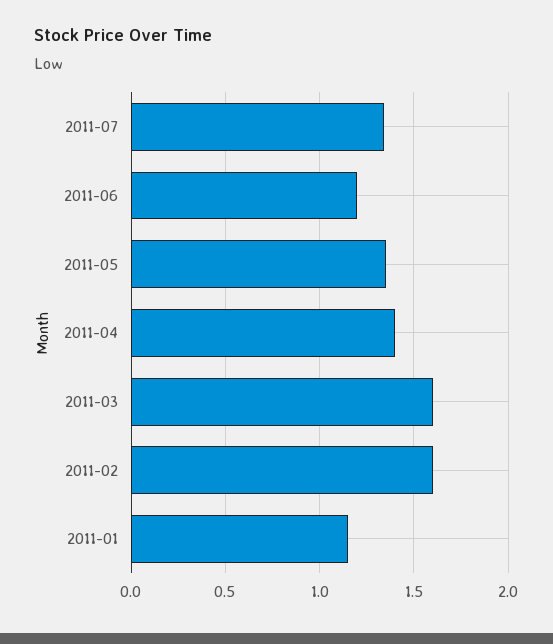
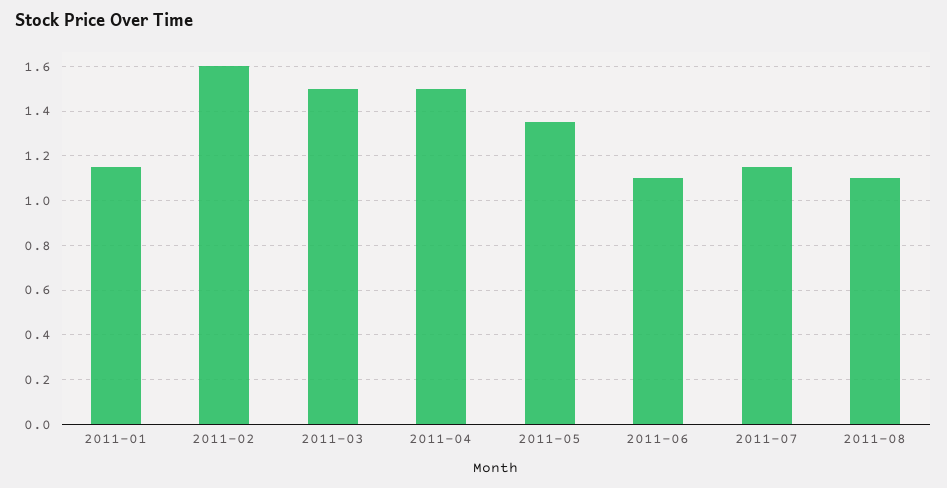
2011-07: 1.35 -> 1.15
2011-06: 1.2 -> 1.1
2011-04: 1.4 -> 1.5
2011-03: 1.6 -> 1.5
2011-08: none -> 1.1

